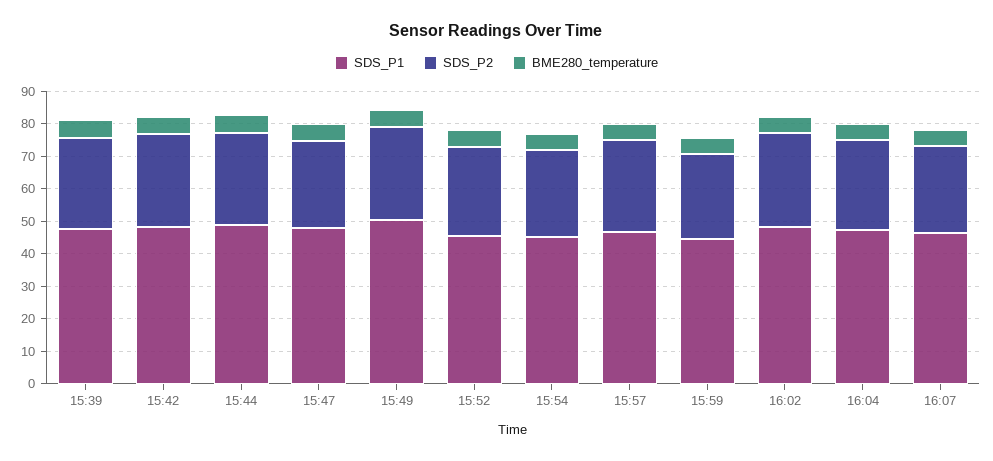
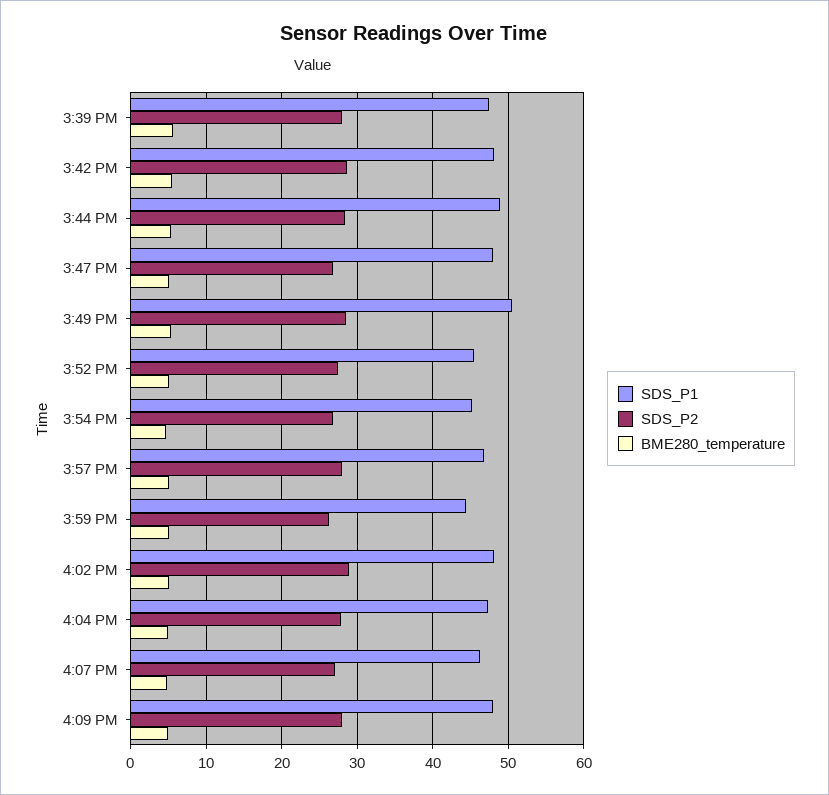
SDS_P1, 4:09 PM: none -> 48
SDS_P2, 4:09 PM: none -> 28
BME280_temperature, 4:09 PM: none -> 5

